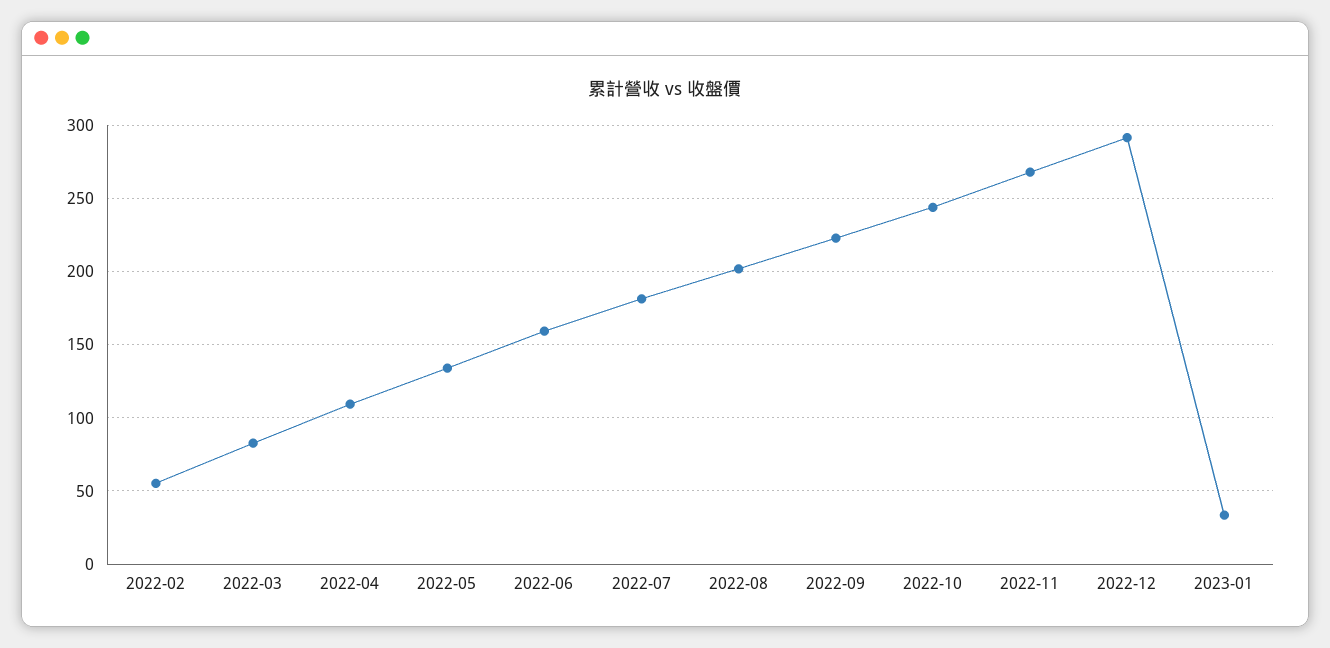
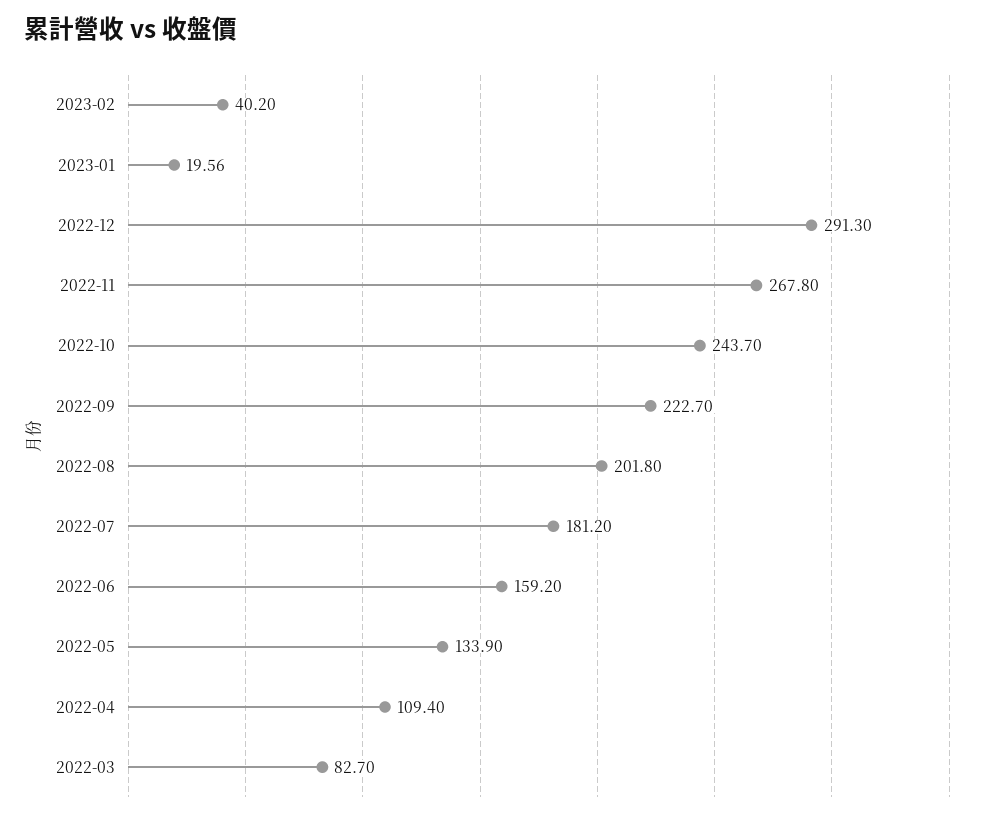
2022-02: 55 -> none
2023-01: 35 -> 19.56
2023-02: none -> 40.2

